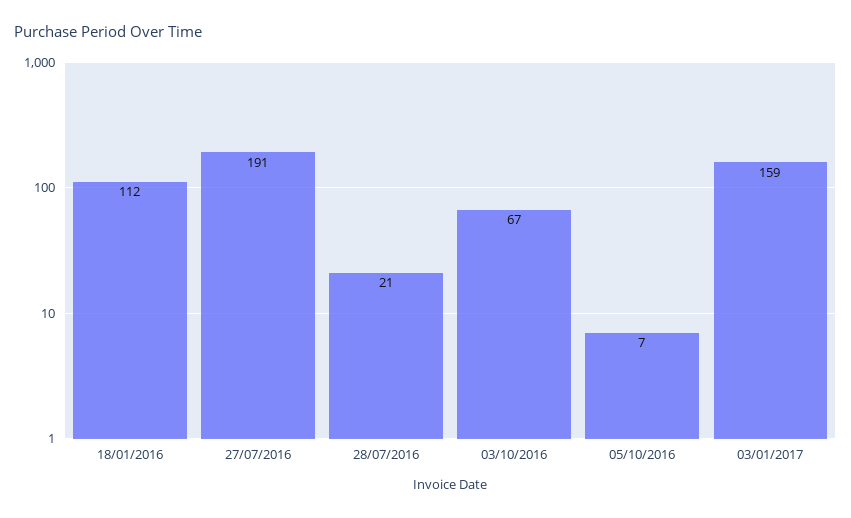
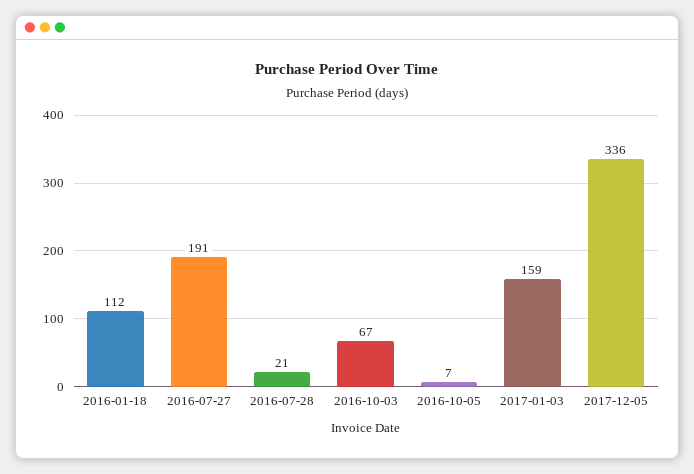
2017-12-05: none -> 336

